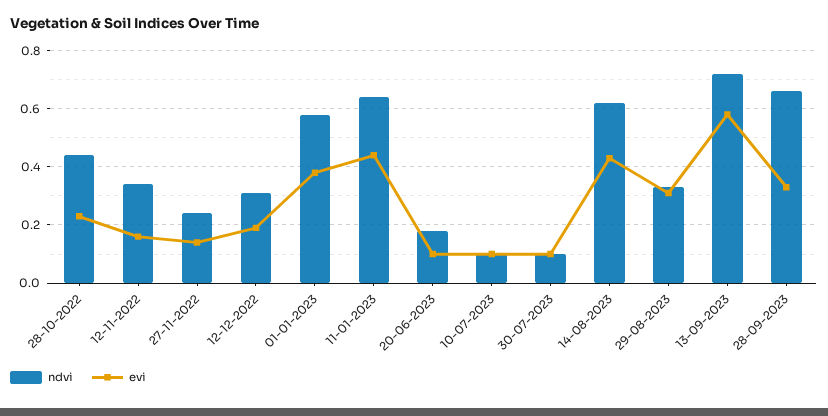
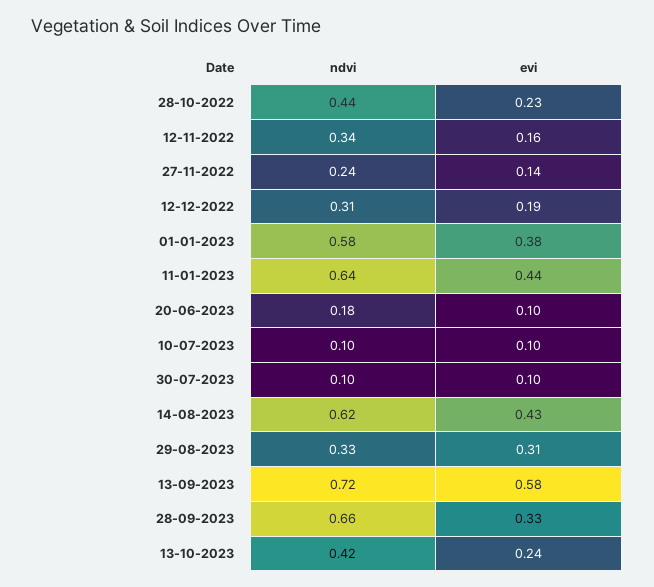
ndvi, 13-10-2023: none -> 0.42
evi, 13-10-2023: none -> 0.24

